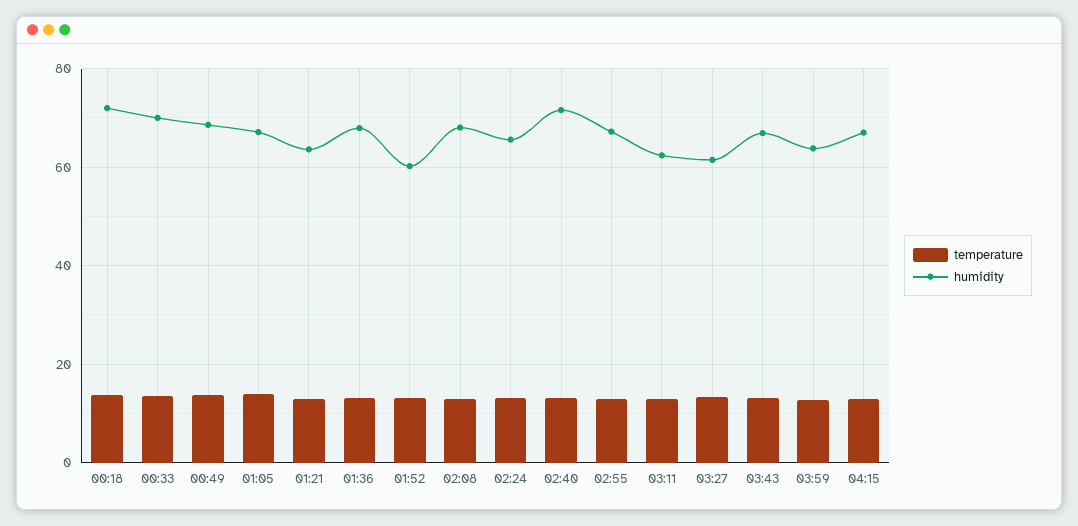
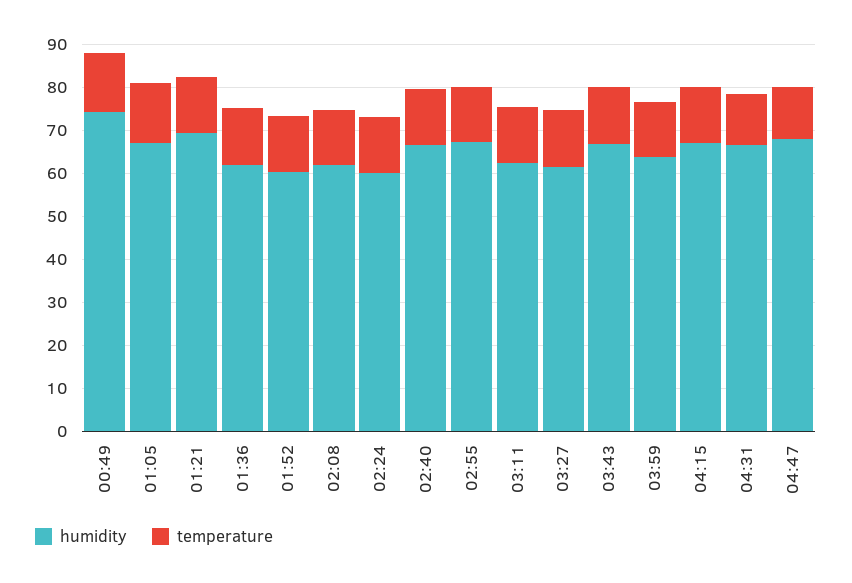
temperature, 00:18: 14 -> none
humidity, 00:18: 72 -> none
temperature, 00:33: 14 -> none
humidity, 00:33: 70 -> none
humidity, 00:49: 68 -> 74
humidity, 01:21: 64 -> 70
humidity, 01:36: 68 -> 62
humidity, 02:08: 68 -> 62
humidity, 02:24: 66 -> 60
humidity, 02:40: 72 -> 66
humidity, 04:31: none -> 66
temperature, 04:31: none -> 12
humidity, 04:47: none -> 68
temperature, 04:47: none -> 12

